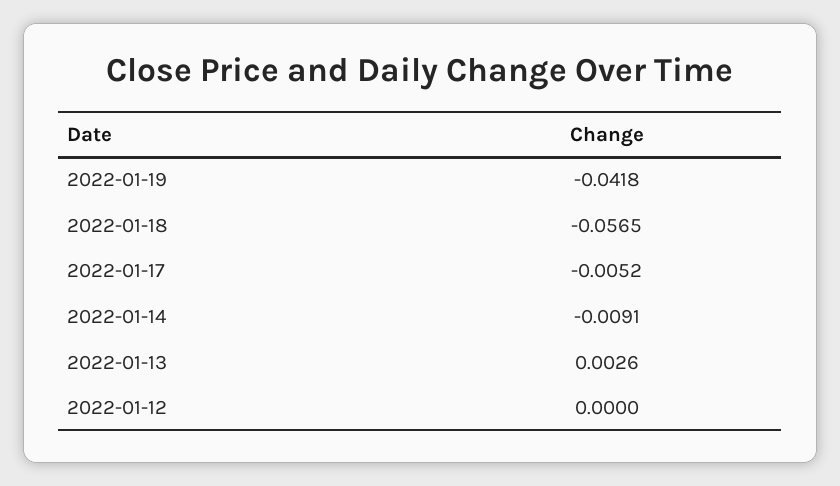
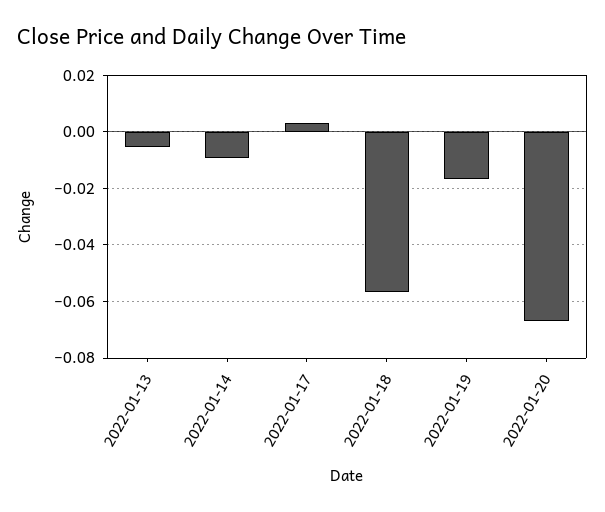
2022-01-19: -0.0418 -> -0.0175
2022-01-17: -0.0052 -> 0.0025
2022-01-13: 0.0026 -> -0.005
2022-01-12: 0 -> none
2022-01-20: none -> -0.0675

